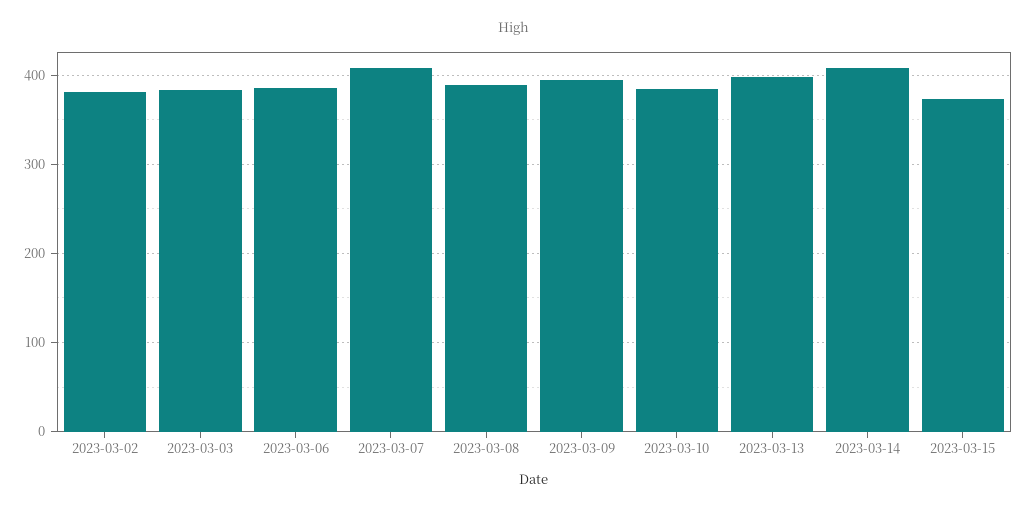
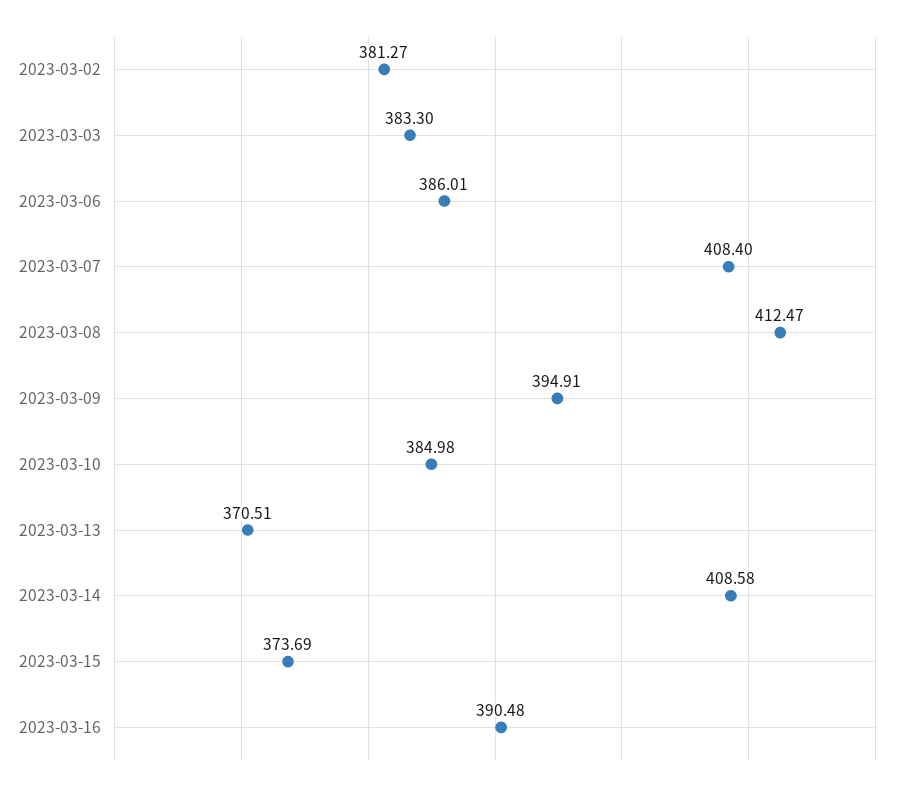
2023-03-08: 390 -> 412.47
2023-03-13: 400 -> 370.51
2023-03-16: none -> 390.48

